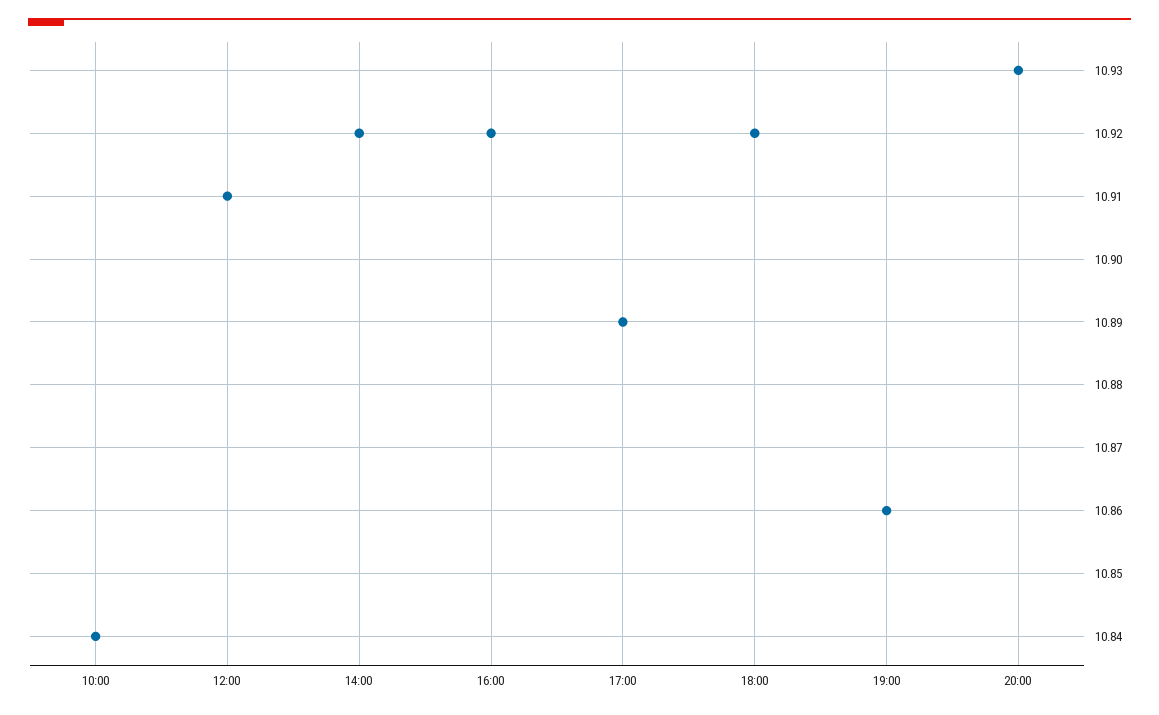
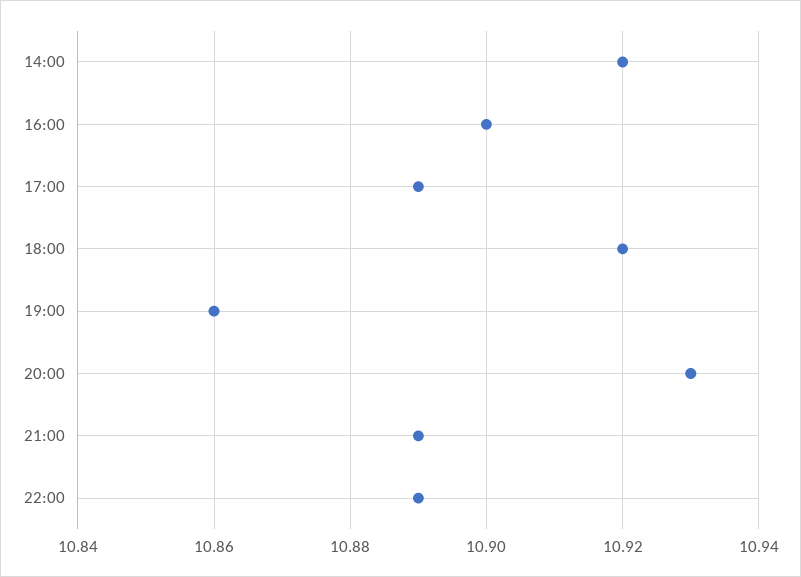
10:00: 10.84 -> none
12:00: 10.91 -> none
16:00: 10.92 -> 10.9
21:00: none -> 10.89
22:00: none -> 10.89

